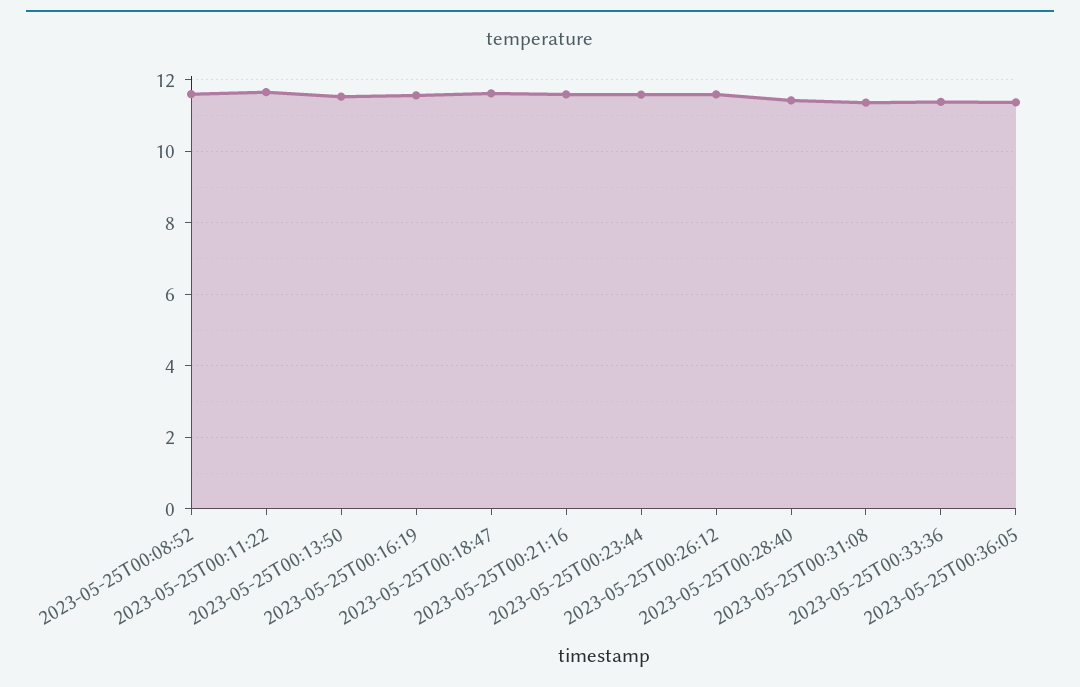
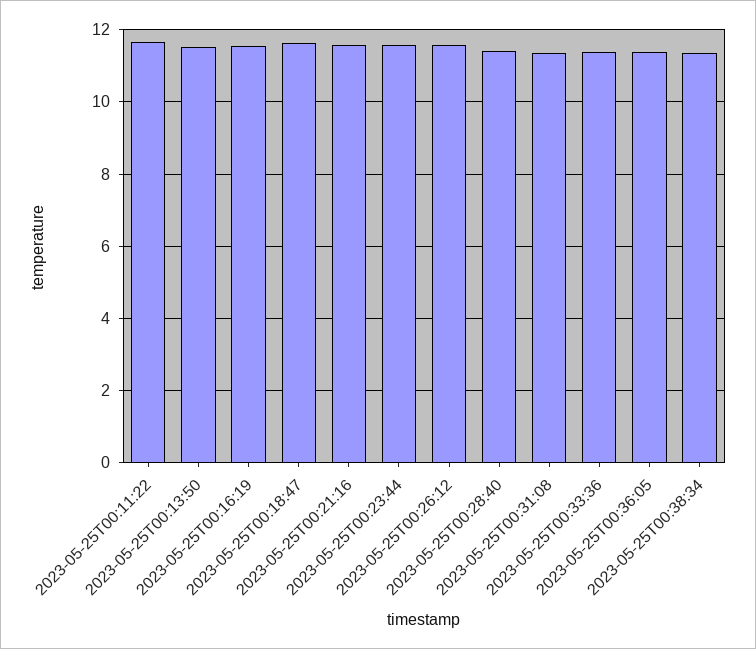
2023-05-25T00:08:52: 11.6 -> none
2023-05-25T00:38:34: none -> 11.4

